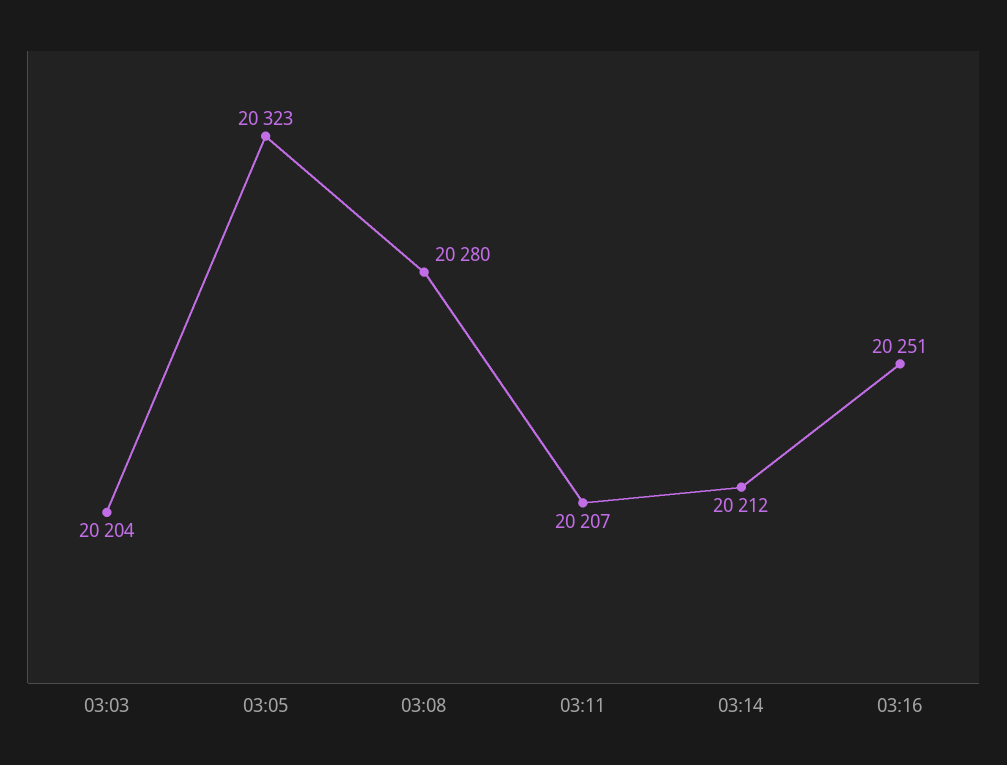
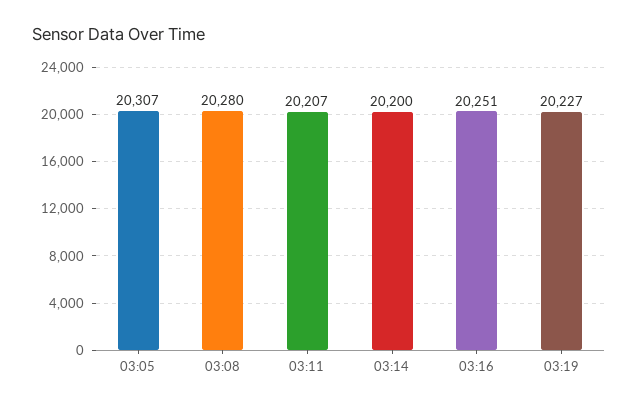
03:03: 20204 -> none
03:05: 20323 -> 20307
03:14: 20212 -> 20200
03:19: none -> 20227

